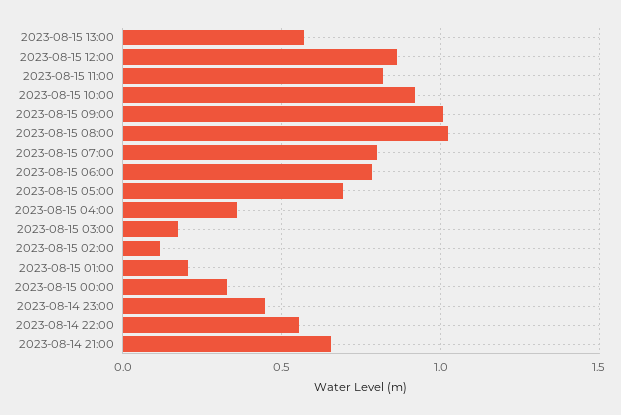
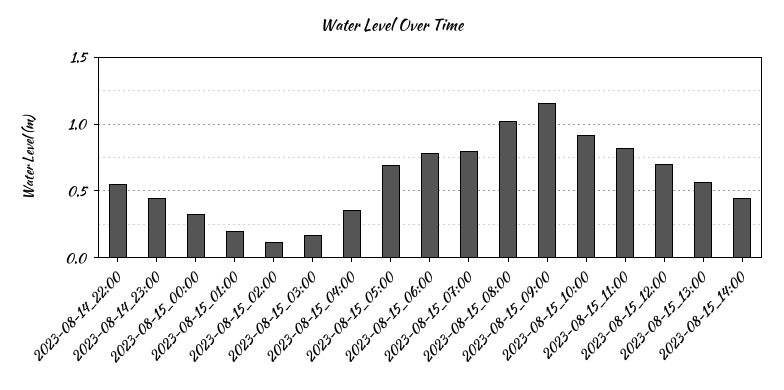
2023-08-15 12:00: 0.85 -> 0.7
2023-08-15 09:00: 1 -> 1.15
2023-08-14 21:00: 0.65 -> none
2023-08-15_14:00: none -> 0.45

